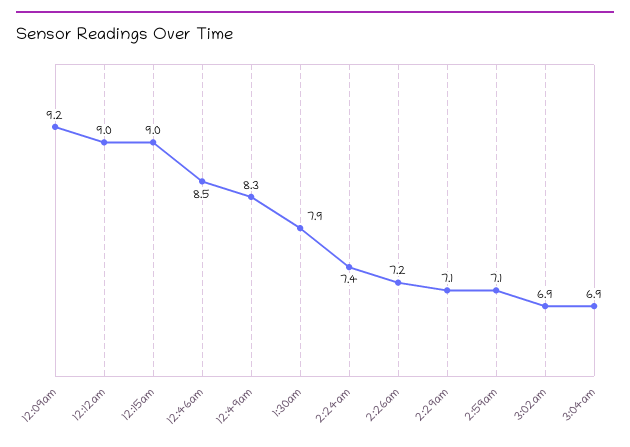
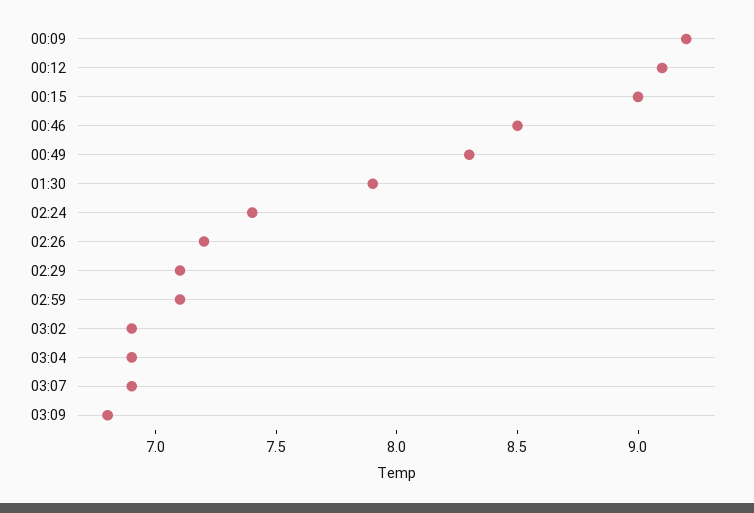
12:12am: 9 -> 9.1
03:07: none -> 6.9
03:09: none -> 6.8

